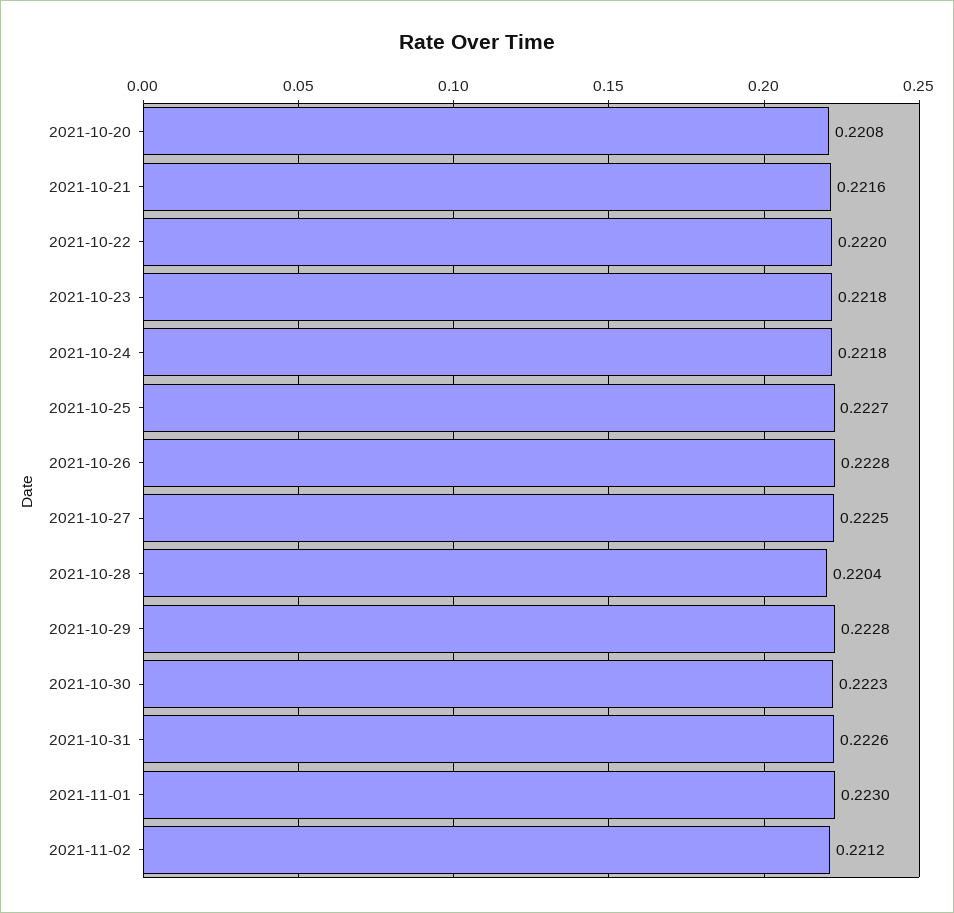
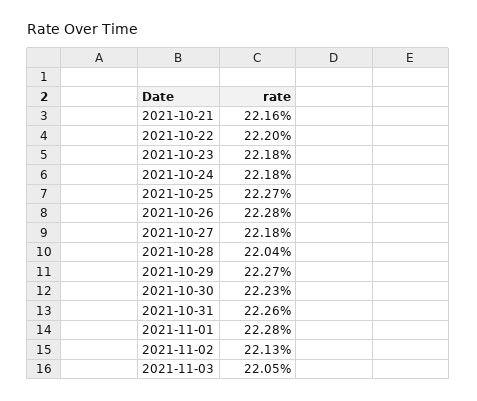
2021-10-20: 0.2208 -> none
2021-10-27: 0.2225 -> 0.2218
2021-10-29: 0.2228 -> 0.2227
2021-11-01: 0.223 -> 0.2228
2021-11-02: 0.2212 -> 0.2213
2021-11-03: none -> 0.2205

